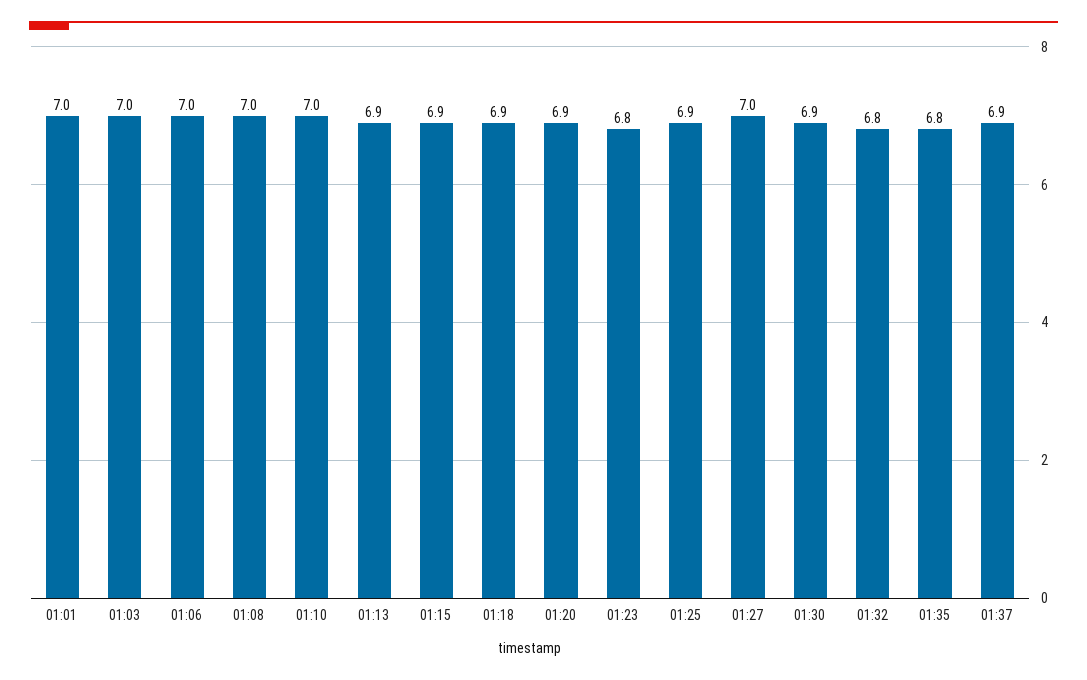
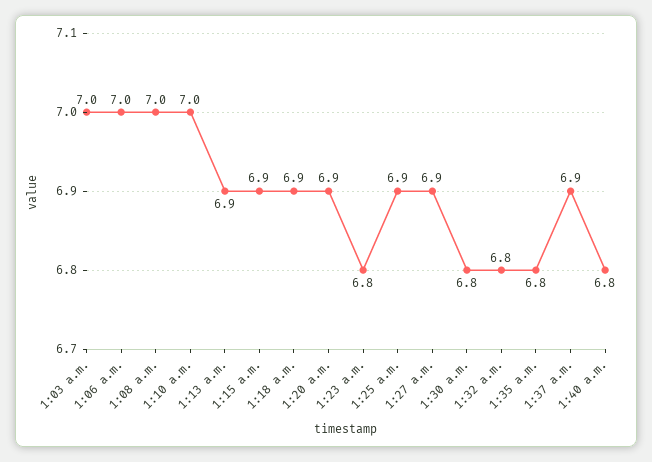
01:01: 7 -> none
01:27: 7 -> 6.9
01:30: 6.9 -> 6.8
1:40 a.m.: none -> 6.8

